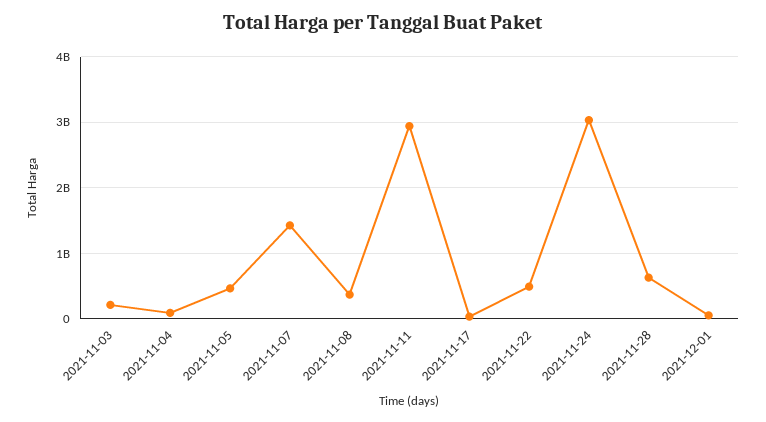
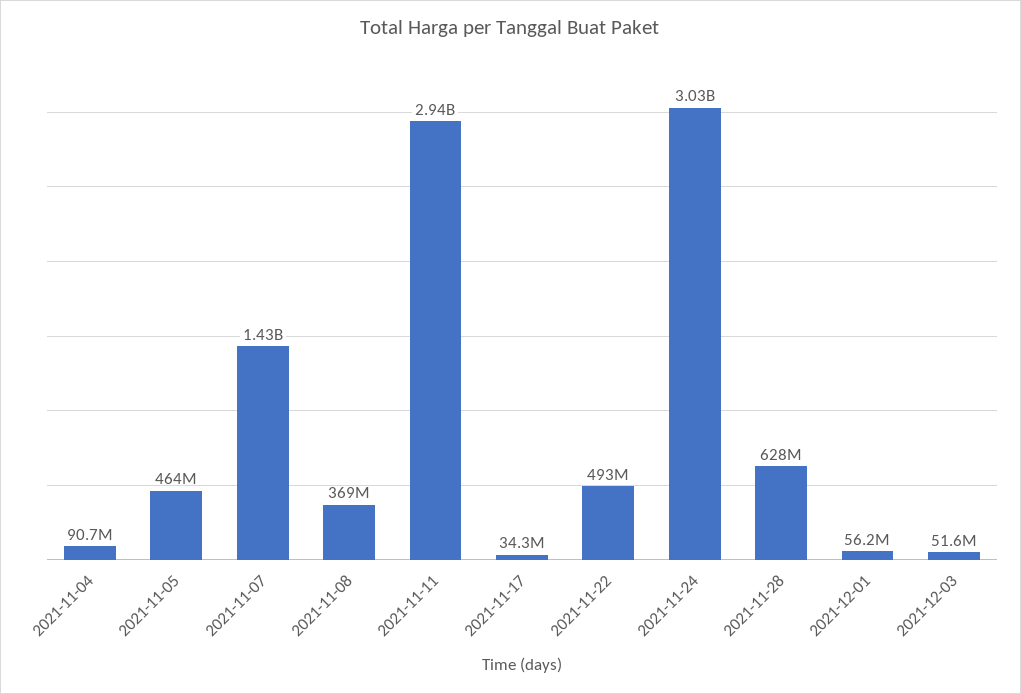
2021-11-03: 200000000 -> none
2021-12-03: none -> 51600000

